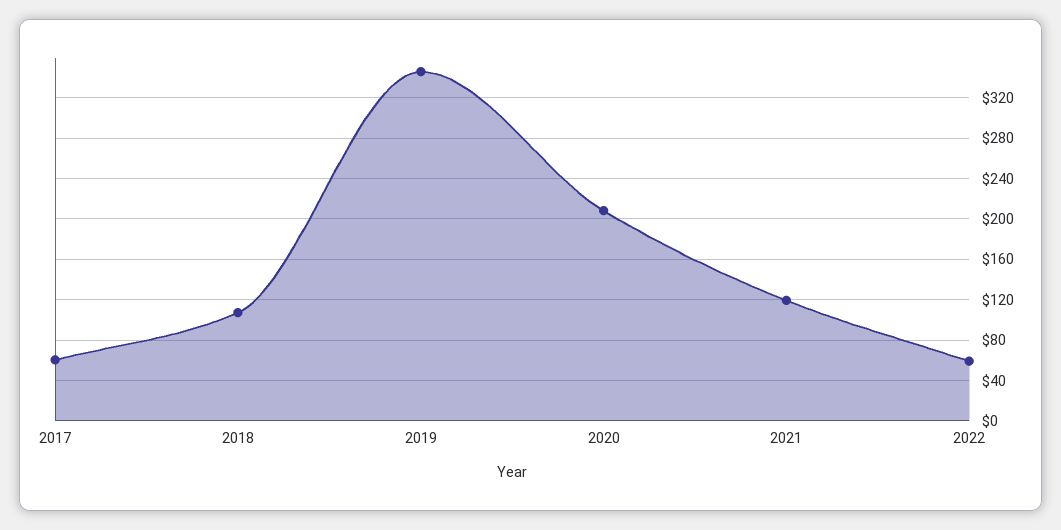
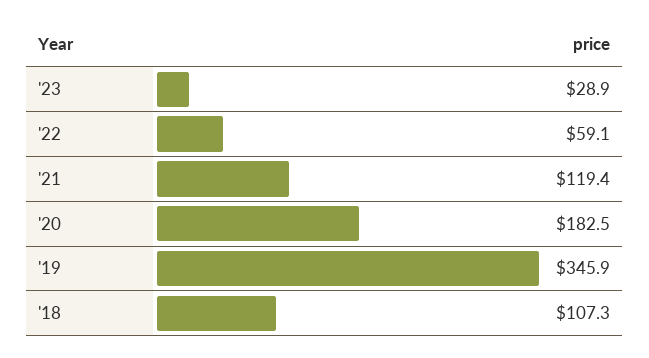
2017: 60 -> none
2020: 210 -> 182.5
'23: none -> 28.9

